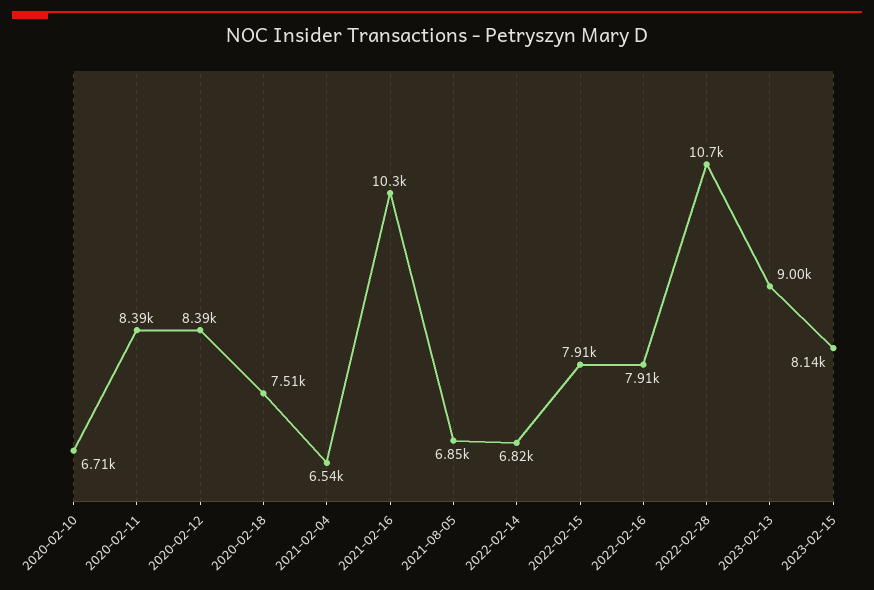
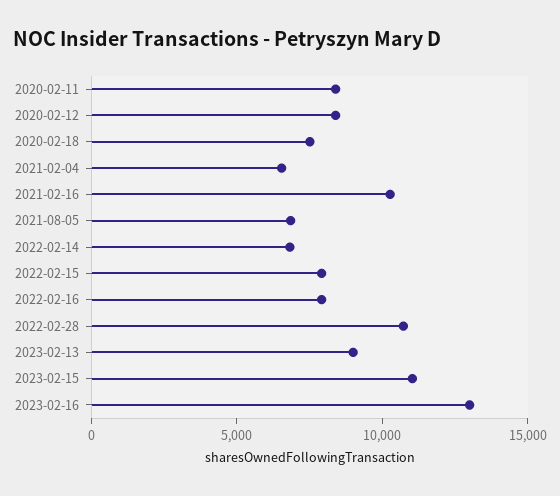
2020-02-10: 6710 -> none
2023-02-15: 8140 -> 11000
2023-02-16: none -> 13000

